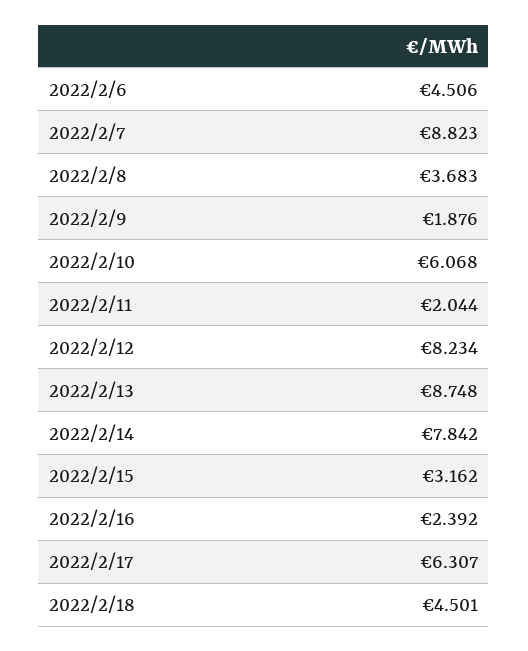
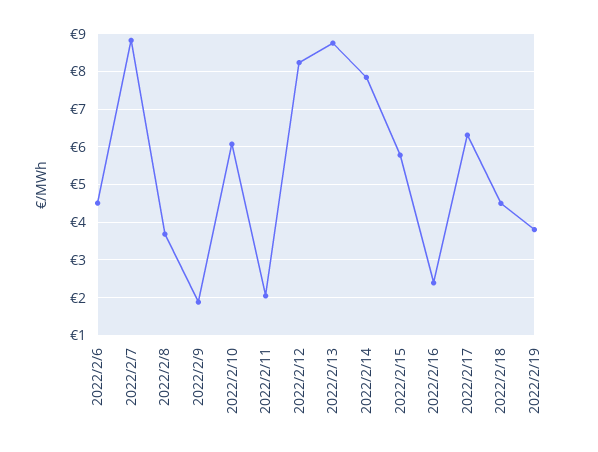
2022/2/15: 3.162 -> 5.8
2022/2/19: none -> 3.8

